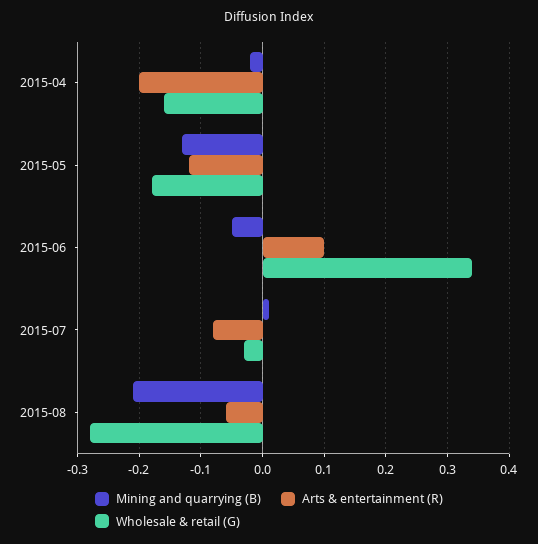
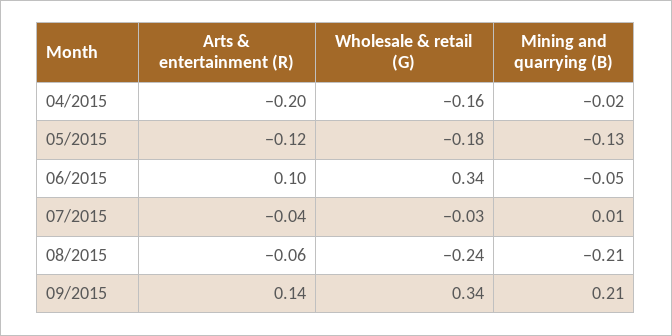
Arts & entertainment (R), 2015-07: -0.08 -> -0.04
Wholesale & retail (G), 2015-08: -0.28 -> -0.24
Arts & entertainment (R), 09/2015: none -> 0.14
Wholesale & retail (G), 09/2015: none -> 0.34
Mining and quarrying (B), 09/2015: none -> 0.21

